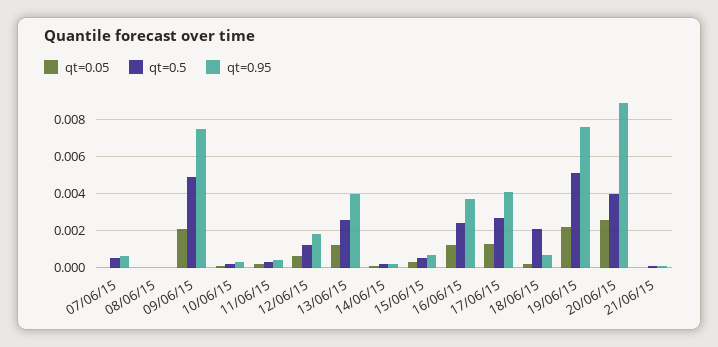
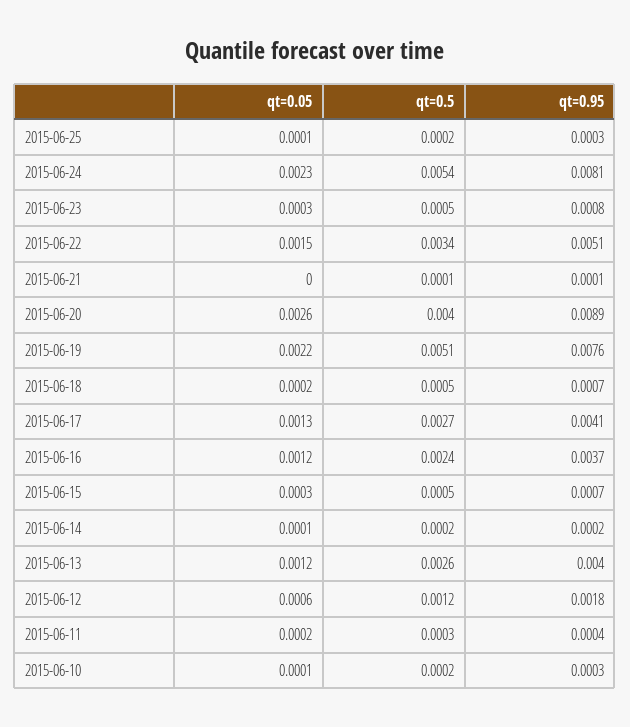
qt=0.05, 07/06/15: 0 -> none
qt=0.5, 07/06/15: 0.0005 -> none
qt=0.95, 07/06/15: 0.0005 -> none
qt=0.05, 08/06/15: 0 -> none
qt=0.5, 08/06/15: 0 -> none
qt=0.95, 08/06/15: 0 -> none
qt=0.05, 09/06/15: 0.002 -> none
qt=0.5, 09/06/15: 0.005 -> none
qt=0.95, 09/06/15: 0.0075 -> none
qt=0.5, 18/06/15: 0.002 -> 0.0005
qt=0.05, 2015-06-25: none -> 0.0001
qt=0.5, 2015-06-25: none -> 0.0002
qt=0.95, 2015-06-25: none -> 0.0003
qt=0.05, 2015-06-24: none -> 0.0023
qt=0.5, 2015-06-24: none -> 0.0054
qt=0.95, 2015-06-24: none -> 0.0081
qt=0.05, 2015-06-23: none -> 0.0003
qt=0.5, 2015-06-23: none -> 0.0005
qt=0.95, 2015-06-23: none -> 0.0008
qt=0.05, 2015-06-22: none -> 0.0015
qt=0.5, 2015-06-22: none -> 0.0034
qt=0.95, 2015-06-22: none -> 0.0051

